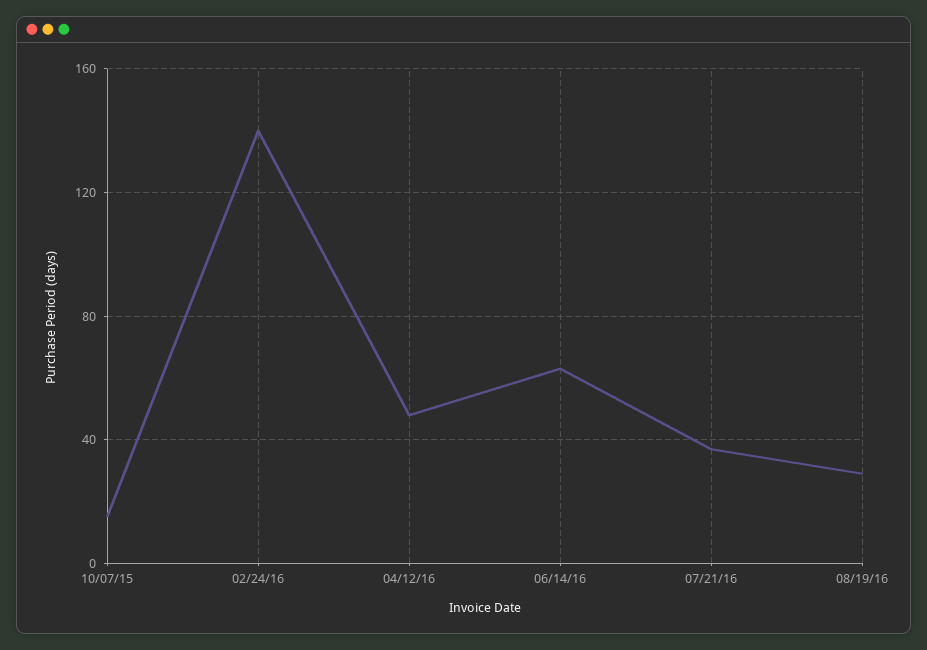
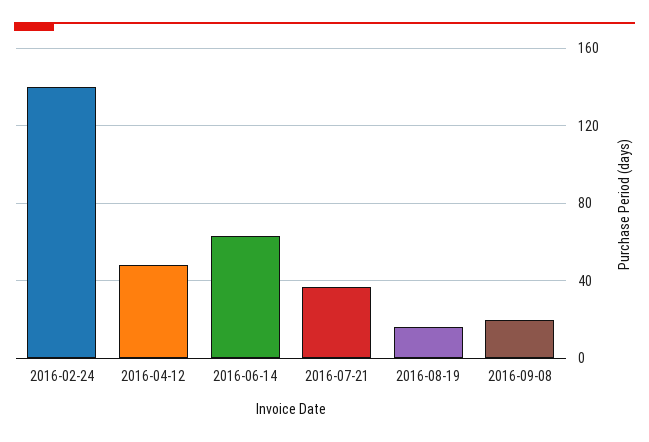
10/07/15: 15 -> none
08/19/16: 30 -> 15
2016-09-08: none -> 20

